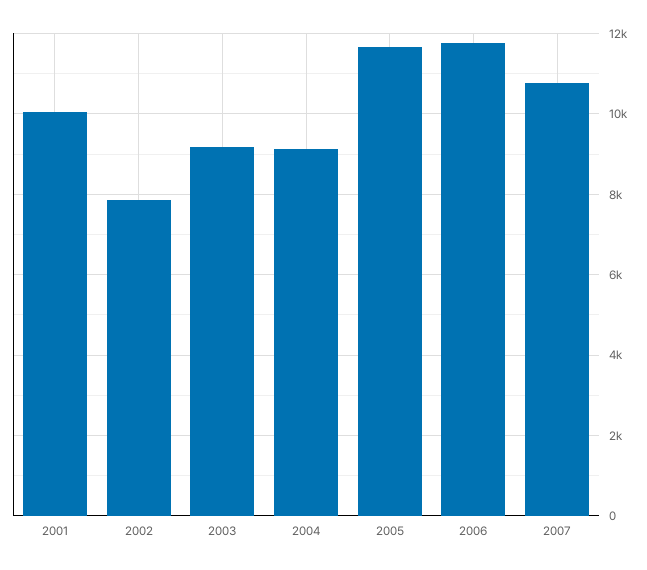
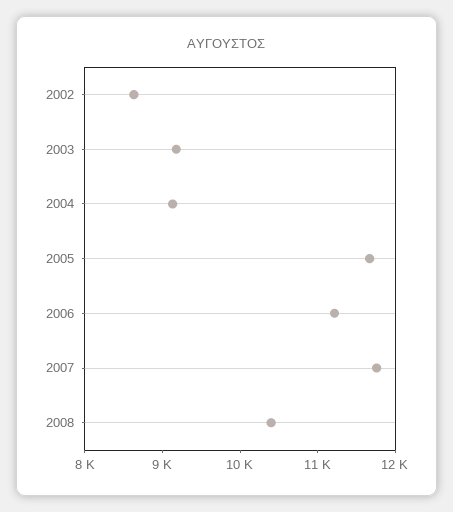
2001: 10000 -> none
2002: 7800 -> 8600
2006: 11800 -> 11200
2007: 10800 -> 11800
2008: none -> 10400

